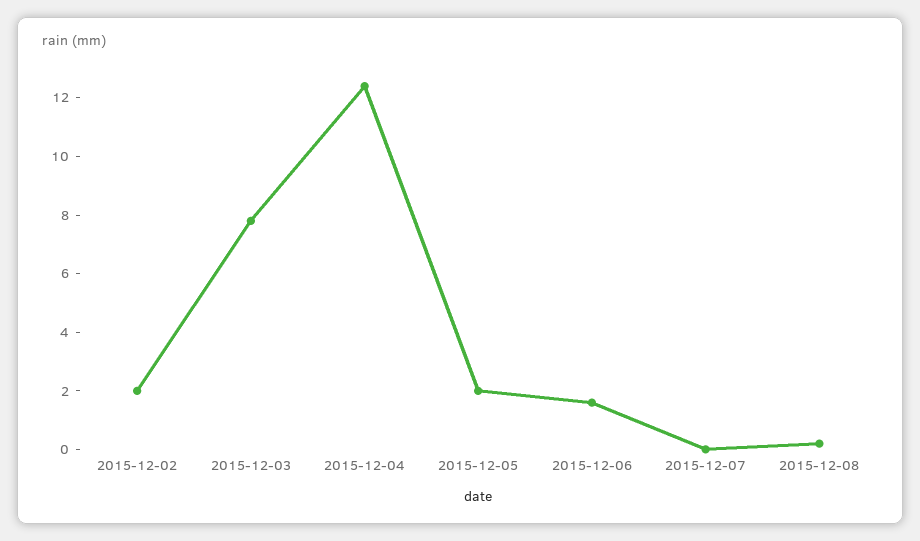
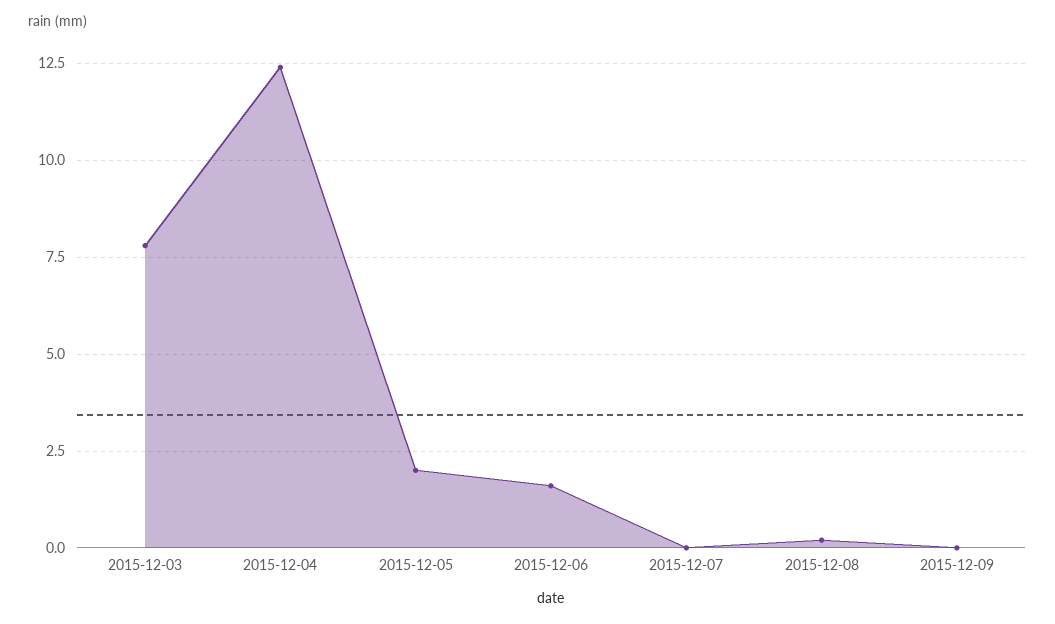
2015-12-02: 2 -> none
2015-12-09: none -> 0

